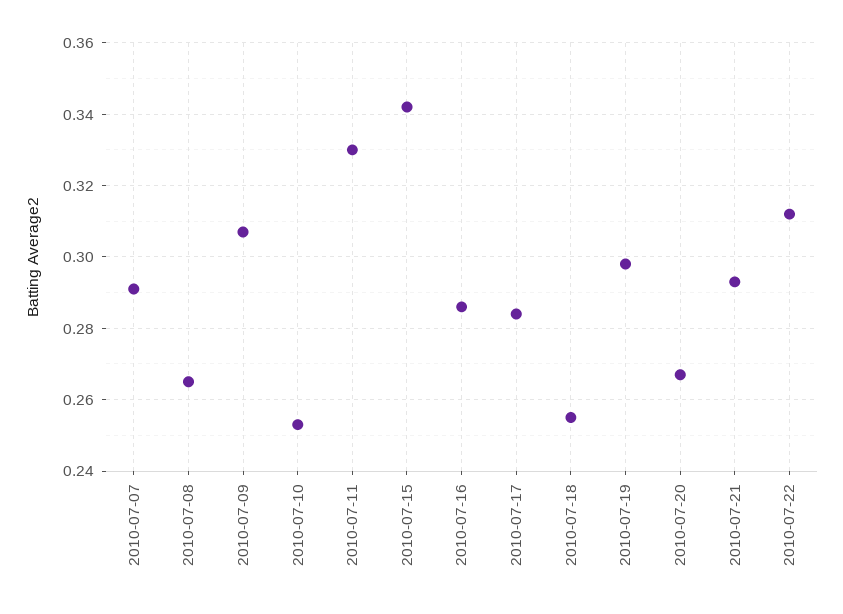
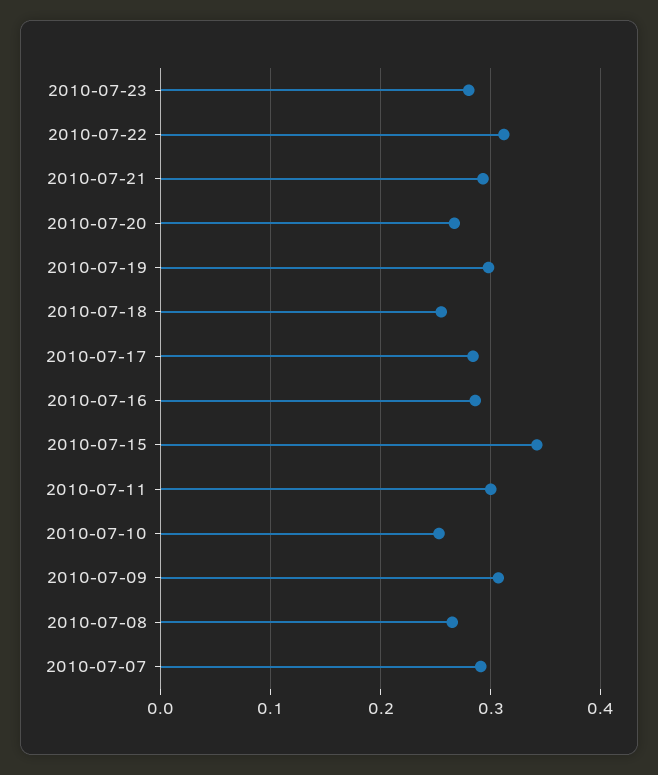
2010-07-11: 0.33 -> 0.3
2010-07-23: none -> 0.28

